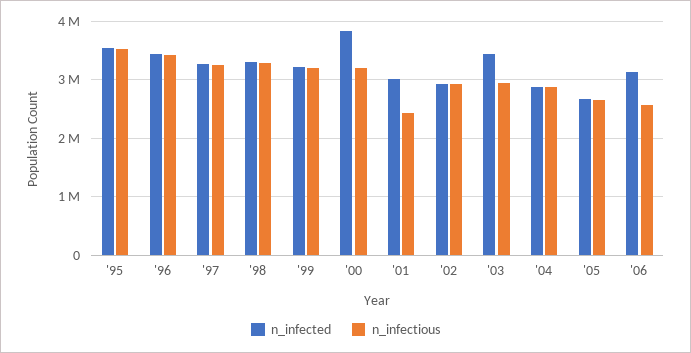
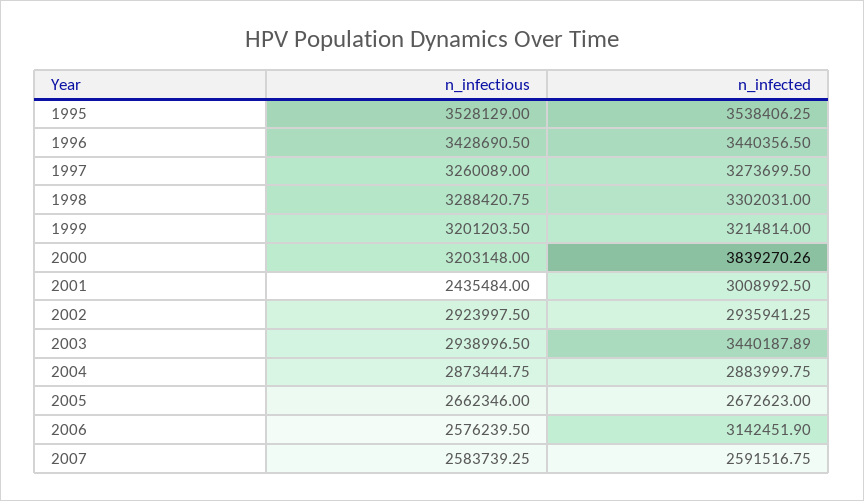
n_infectious, 2007: none -> 2583739.25
n_infected, 2007: none -> 2591516.75

